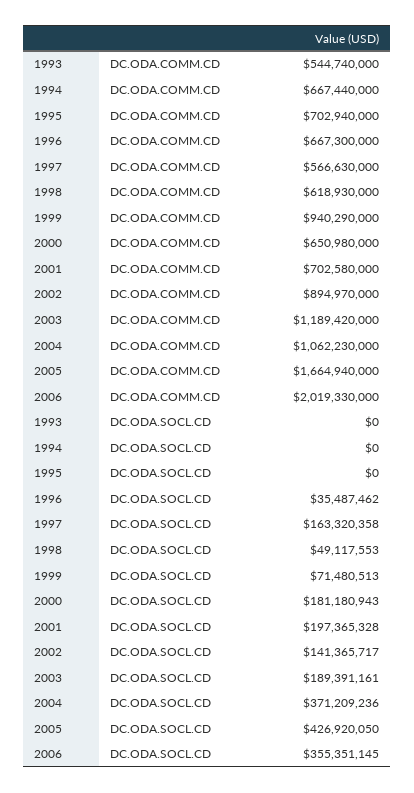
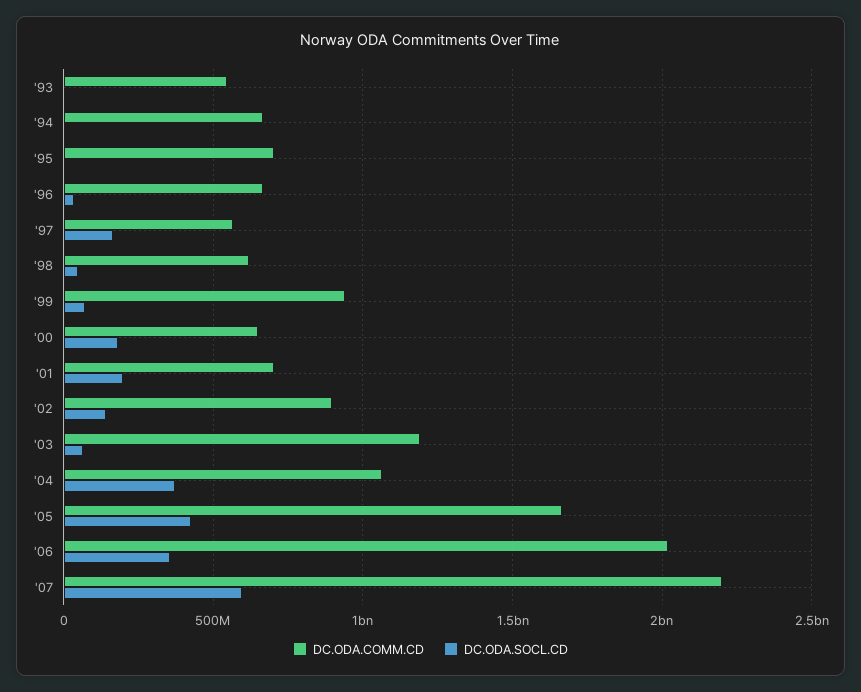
DC.ODA.SOCL.CD, 2003: 189391161 -> 50000000
DC.ODA.COMM.CD, '07: none -> 2200000000
DC.ODA.SOCL.CD, '07: none -> 600000000

